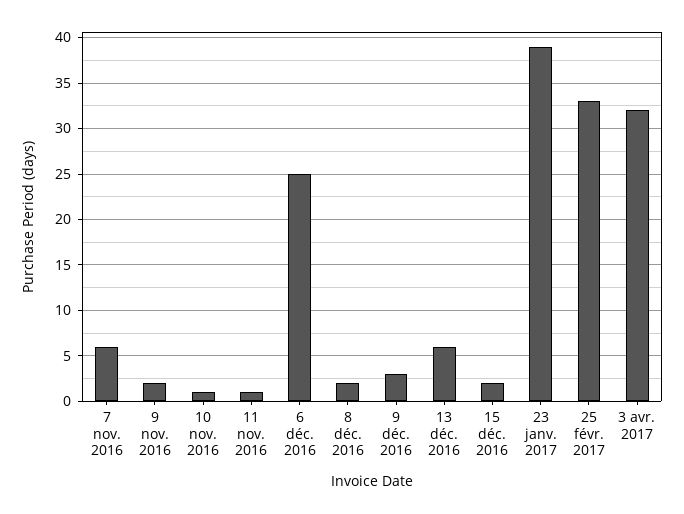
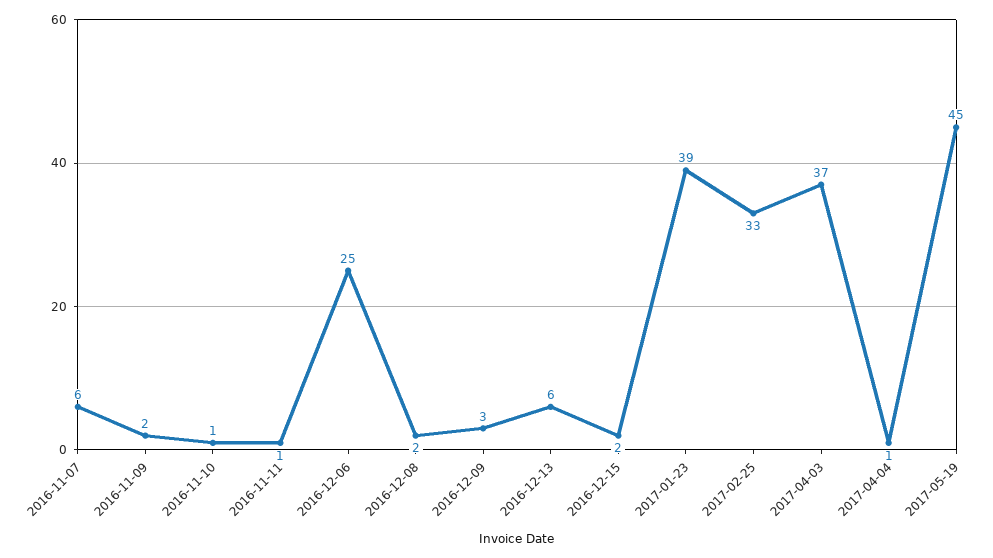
3 avr. 2017: 32 -> 37
2017-04-04: none -> 1
2017-05-19: none -> 45

